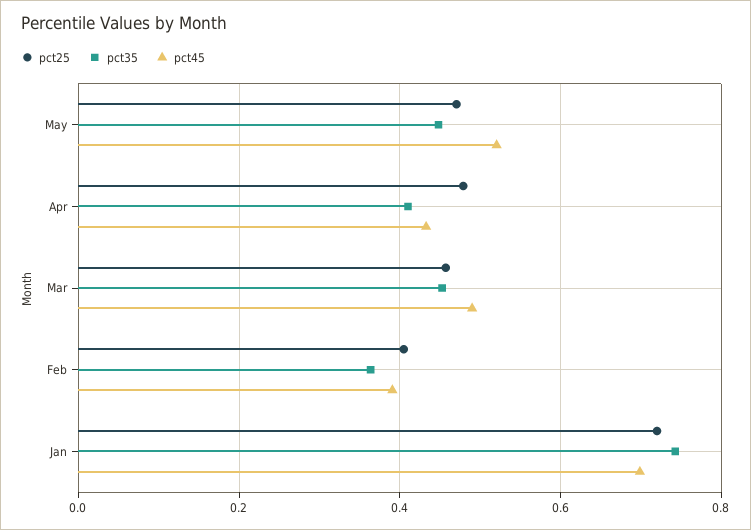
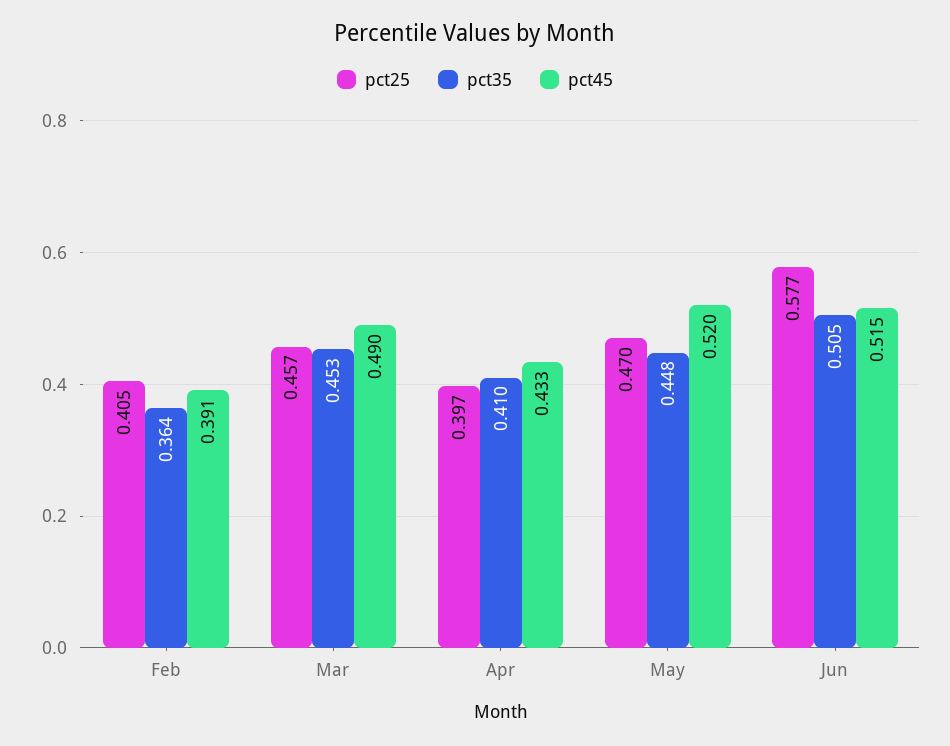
pct25, Apr: 0.48 -> 0.397
pct25, Jan: 0.72 -> none
pct35, Jan: 0.74 -> none
pct45, Jan: 0.7 -> none
pct25, Jun: none -> 0.577
pct35, Jun: none -> 0.505
pct45, Jun: none -> 0.515

